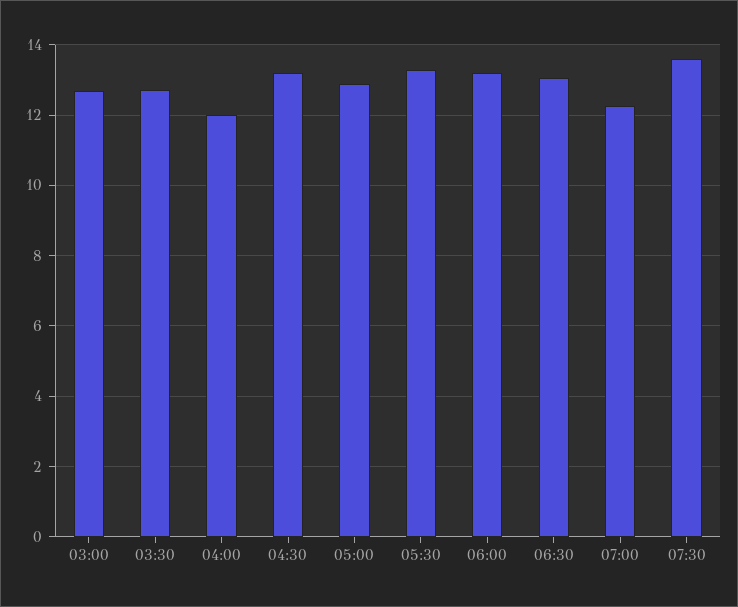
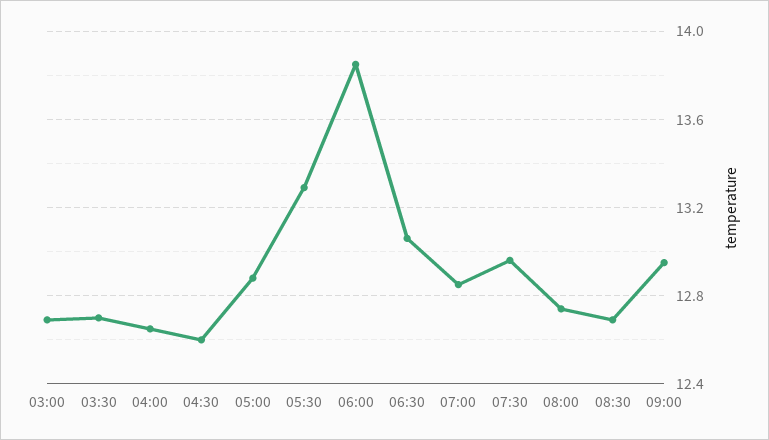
04:00: 12 -> 12.65
04:30: 13.2 -> 12.6
06:00: 13.2 -> 13.85
07:00: 12.2 -> 12.85
07:30: 13.6 -> 12.95
08:00: none -> 12.75
08:30: none -> 12.7
09:00: none -> 12.95

